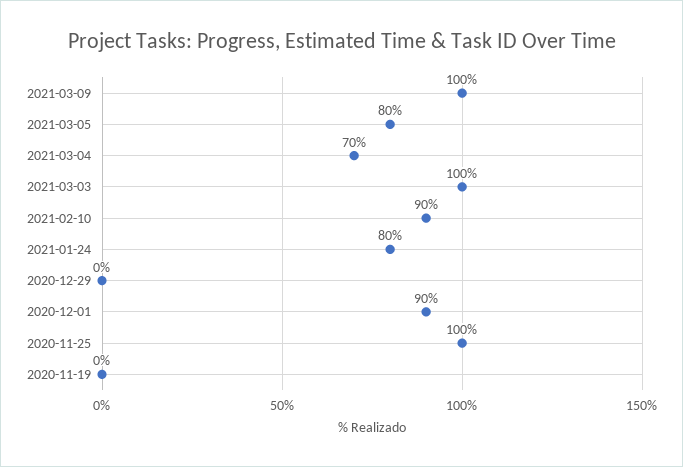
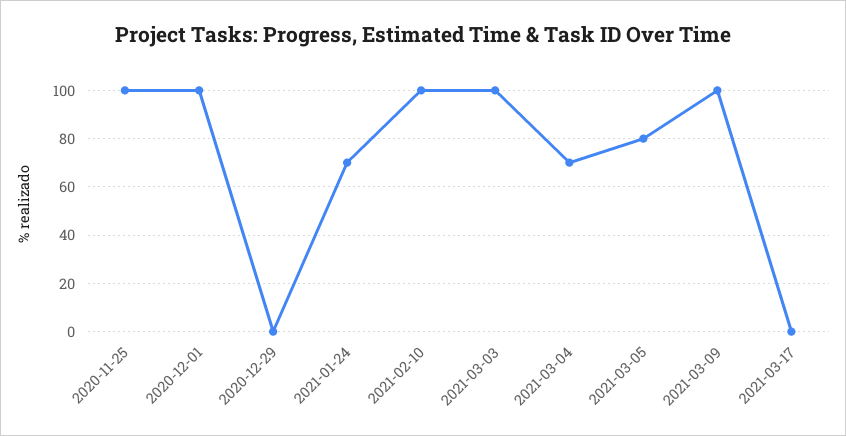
2021-02-10: 90 -> 100
2021-01-24: 80 -> 70
2020-12-01: 90 -> 100
2020-11-19: 0 -> none
2021-03-17: none -> 0

